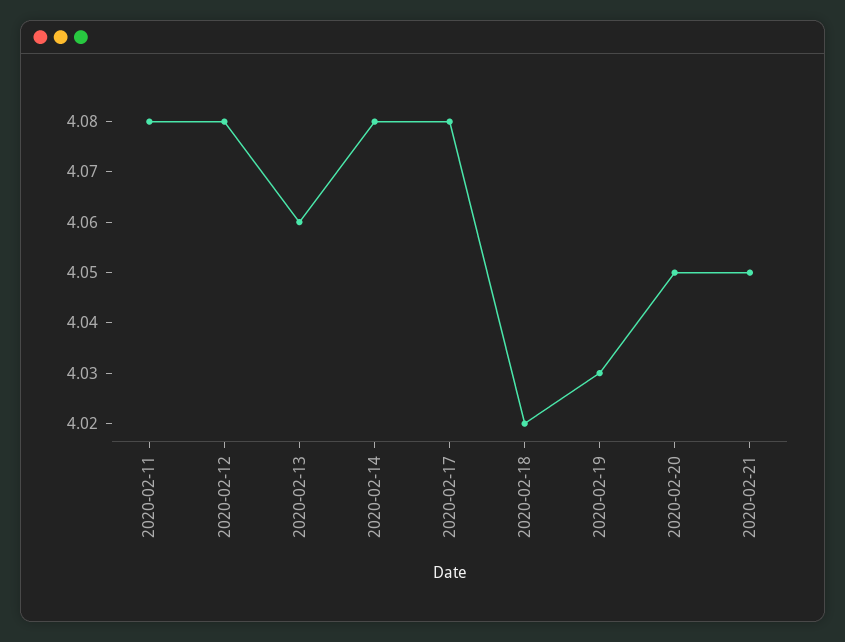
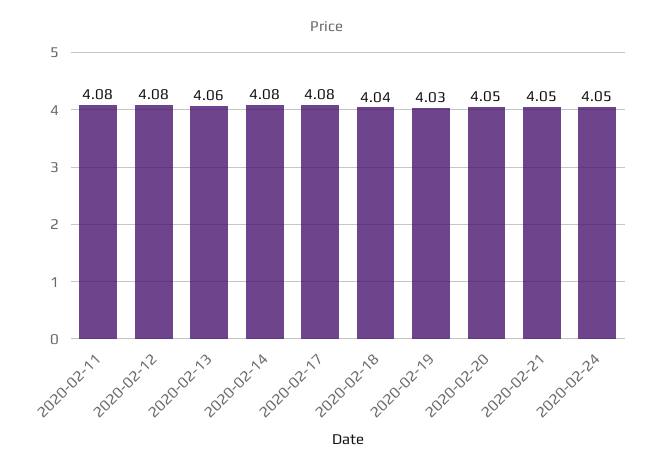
2020-02-18: 4.02 -> 4.04
2020-02-24: none -> 4.05

